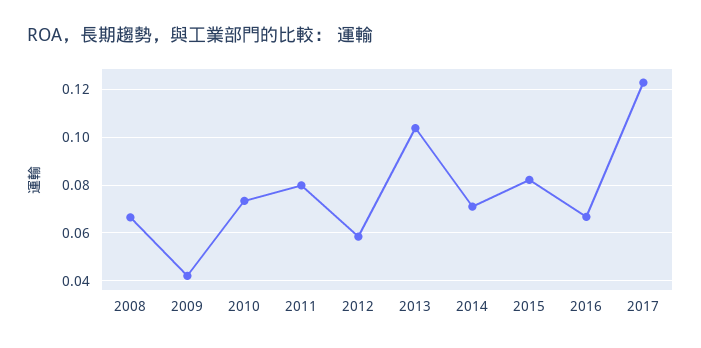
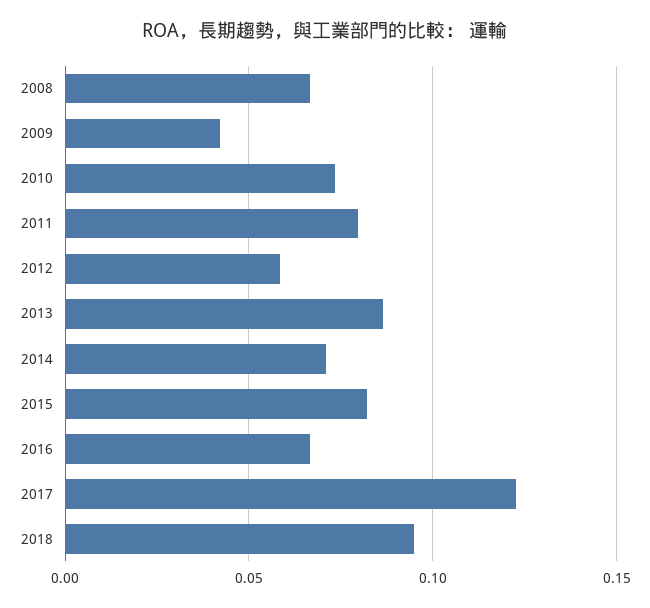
2013: 0.105 -> 0.085
2018: none -> 0.095

